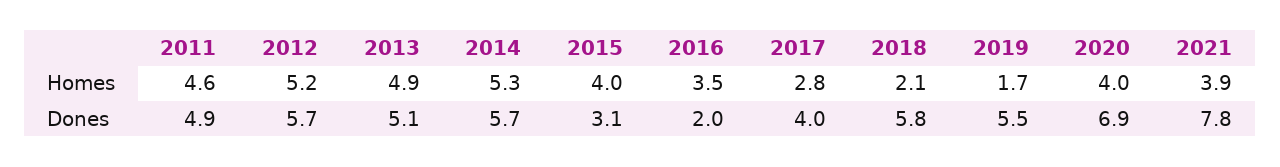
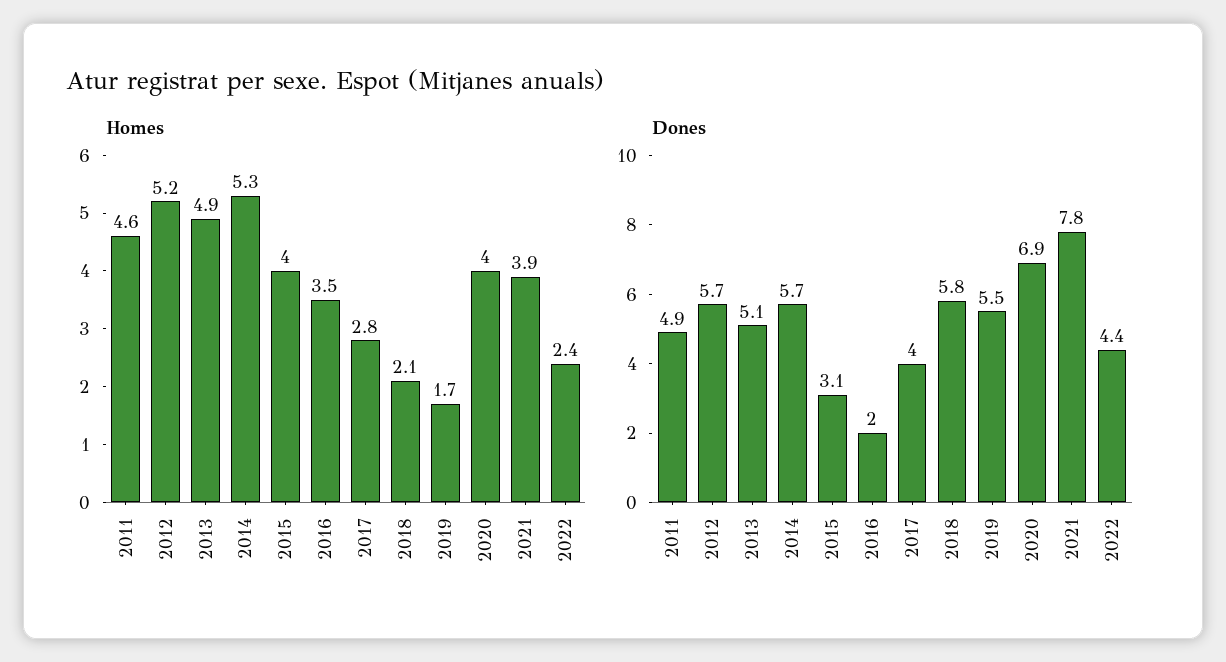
Homes, 2022: none -> 2.4
Dones, 2022: none -> 4.4

